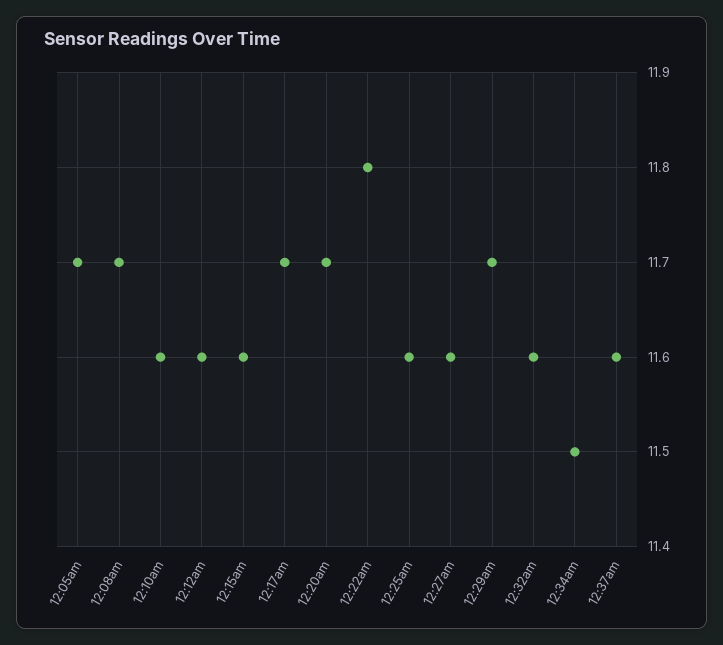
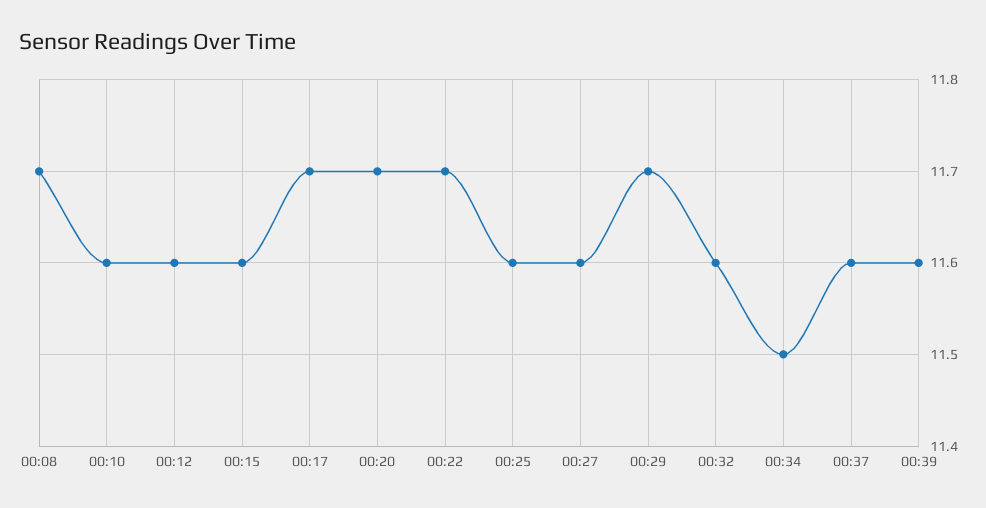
12:05am: 11.7 -> none
12:22am: 11.8 -> 11.7
00:39: none -> 11.6

